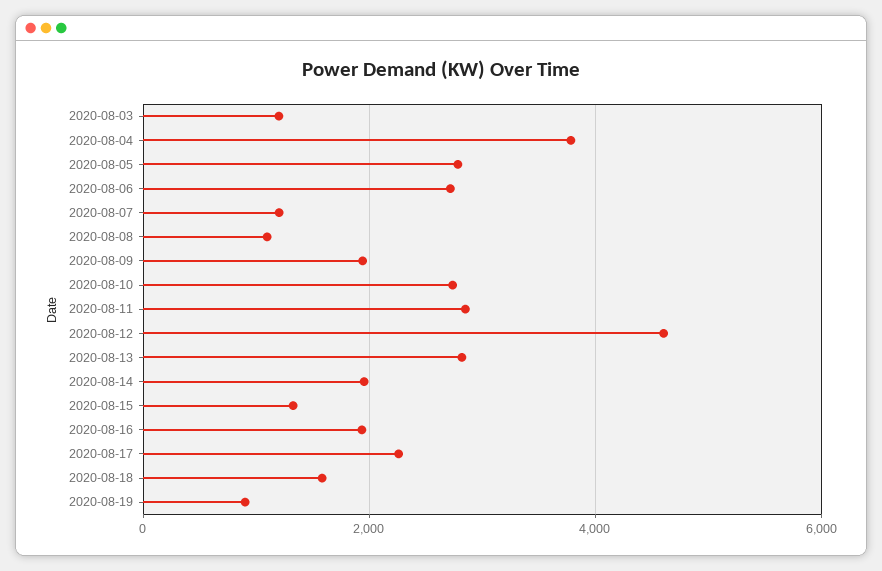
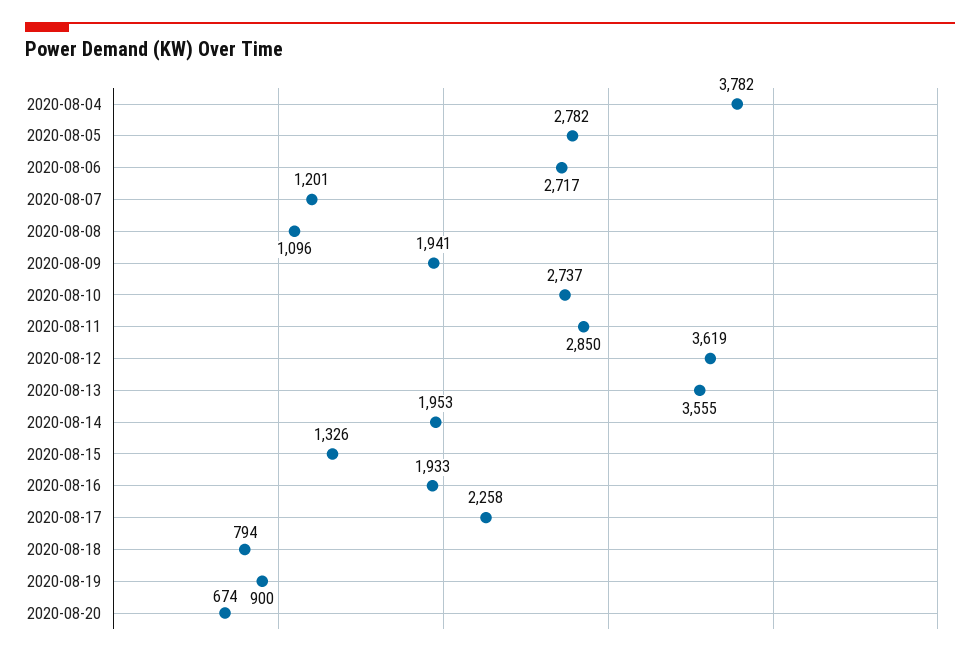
2020-08-03: 1200 -> none
2020-08-12: 4600 -> 3619
2020-08-13: 2800 -> 3555
2020-08-18: 1600 -> 794
2020-08-20: none -> 674

